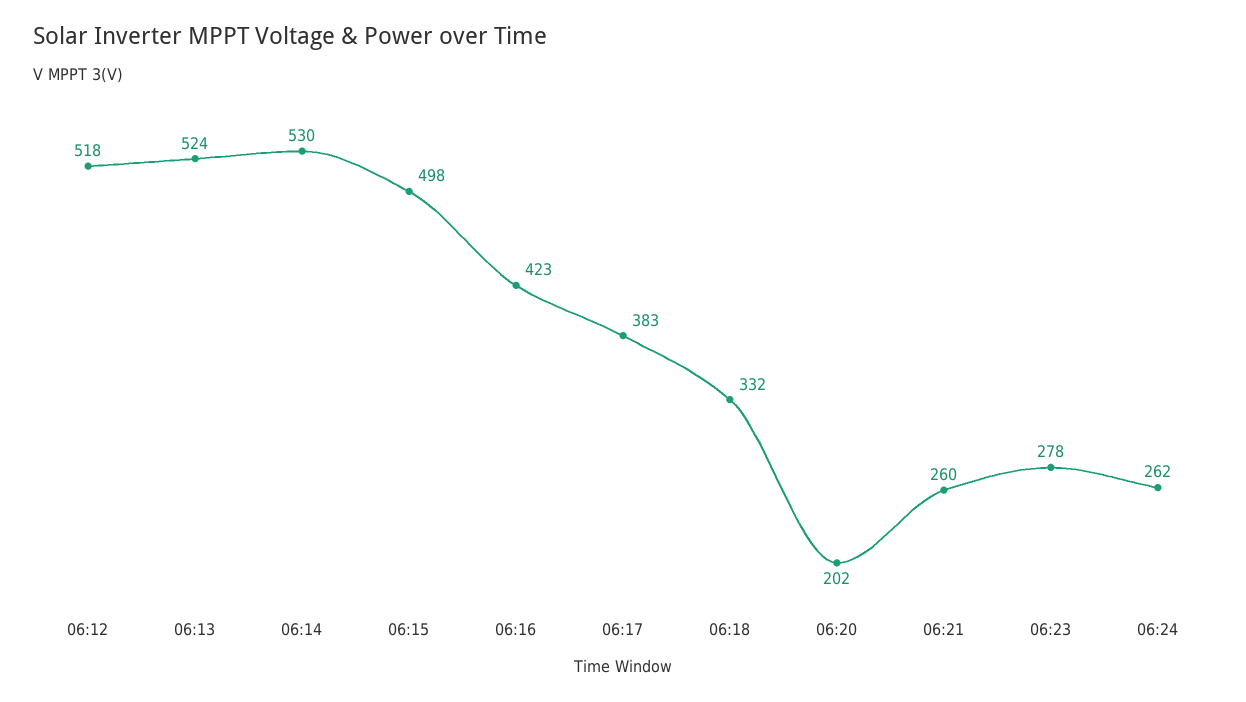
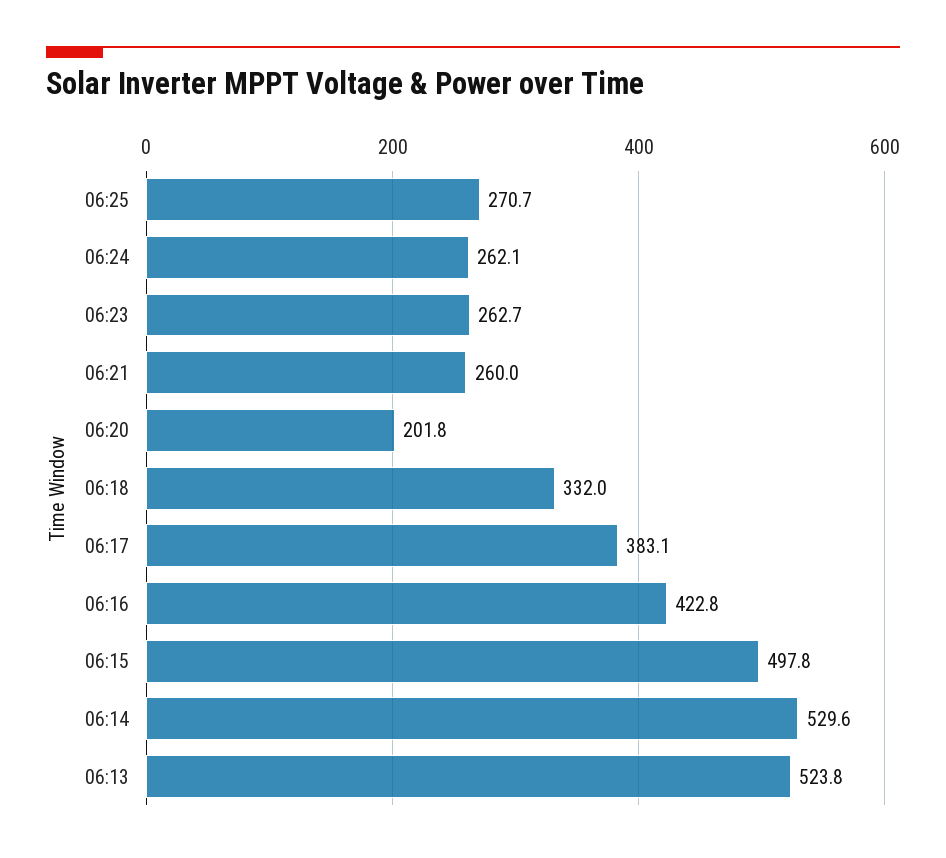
06:12: 518 -> none
06:23: 278 -> 262.7
06:25: none -> 270.7

